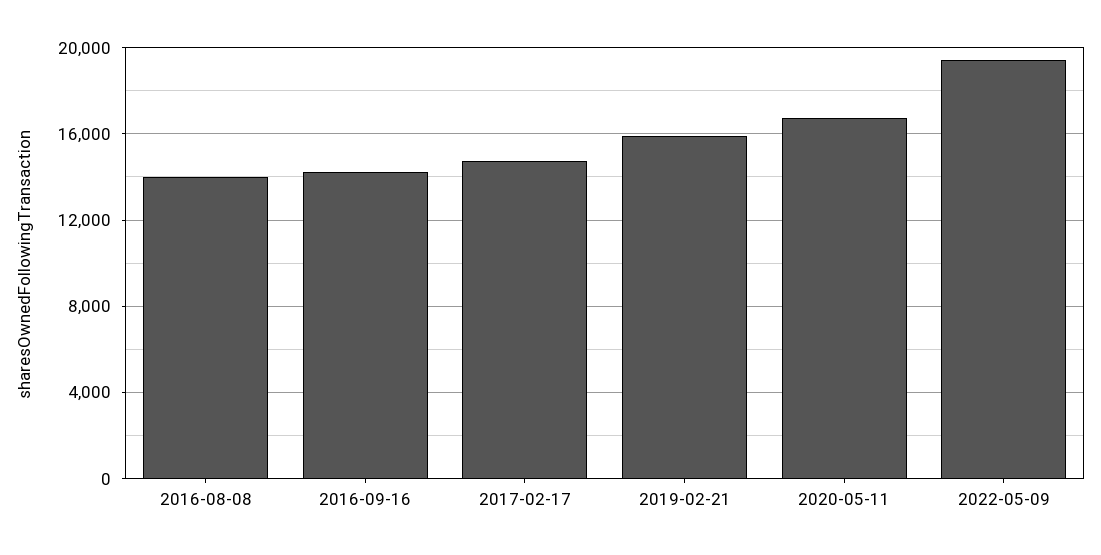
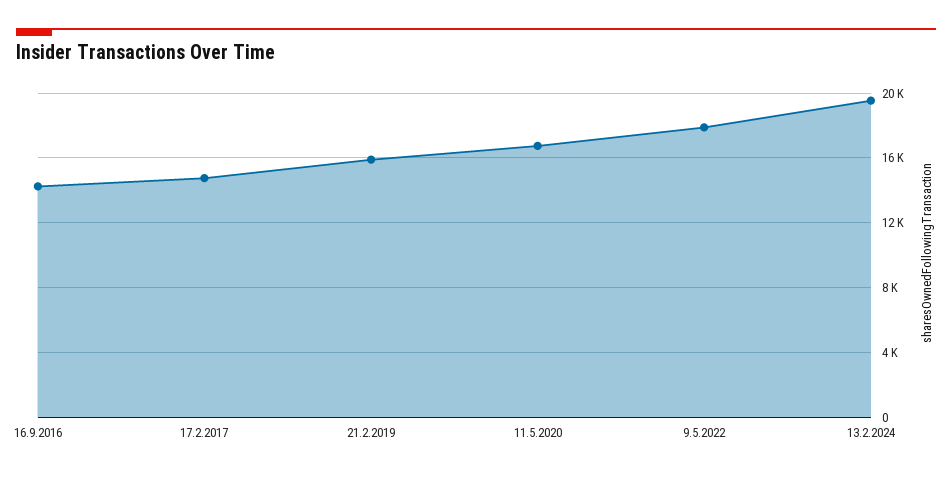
2016-08-08: 14000 -> none
2022-05-09: 19500 -> 18000
13.2.2024: none -> 19500

